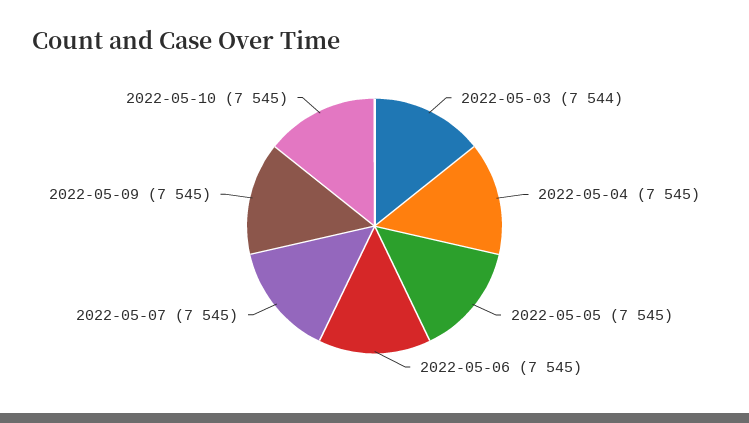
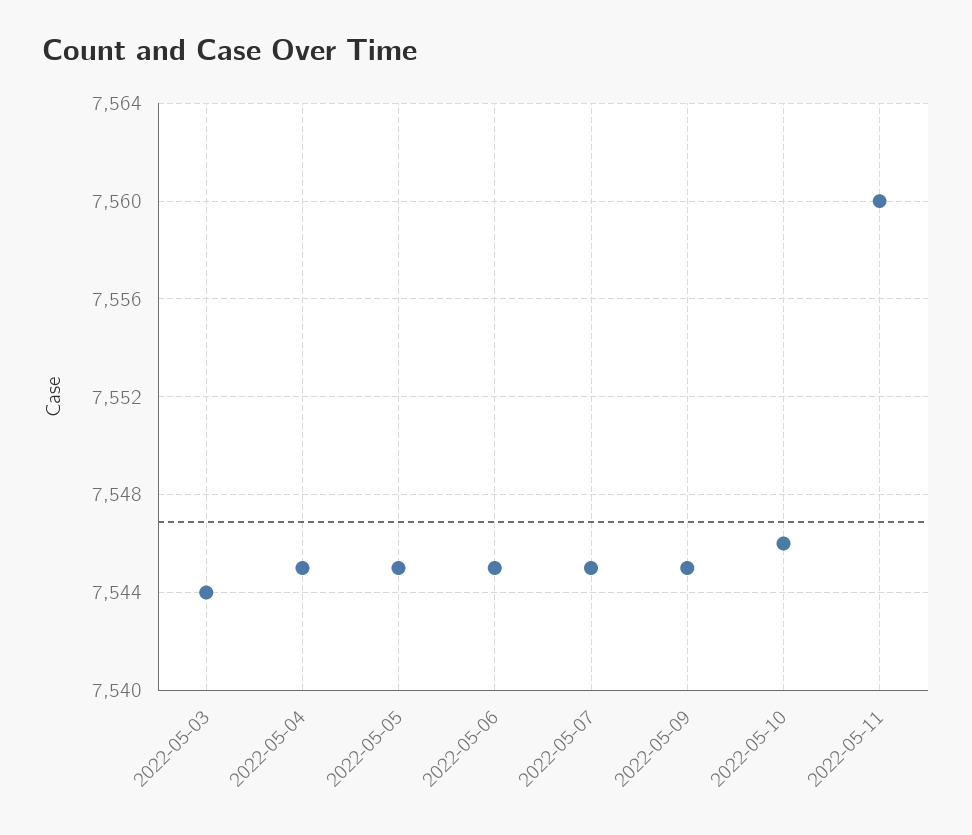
2022-05-10: 7545 -> 7546
2022-05-11: none -> 7560

